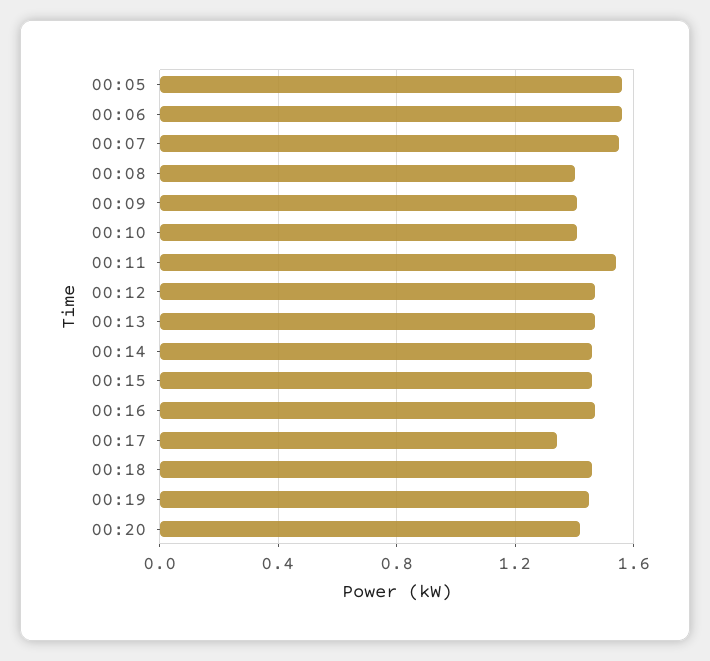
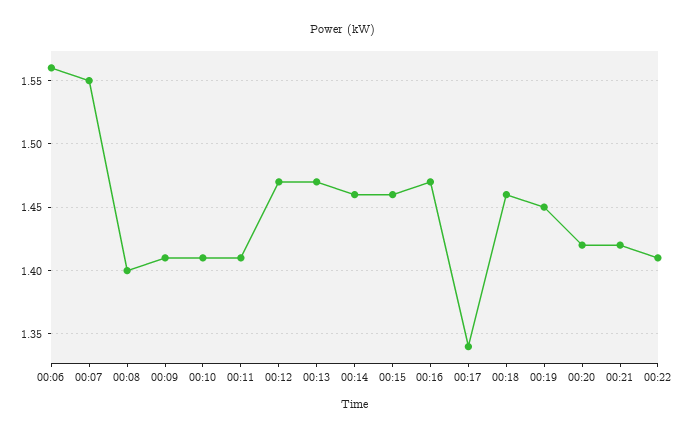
00:05: 1.55 -> none
00:11: 1.55 -> 1.41
00:21: none -> 1.42
00:22: none -> 1.41

